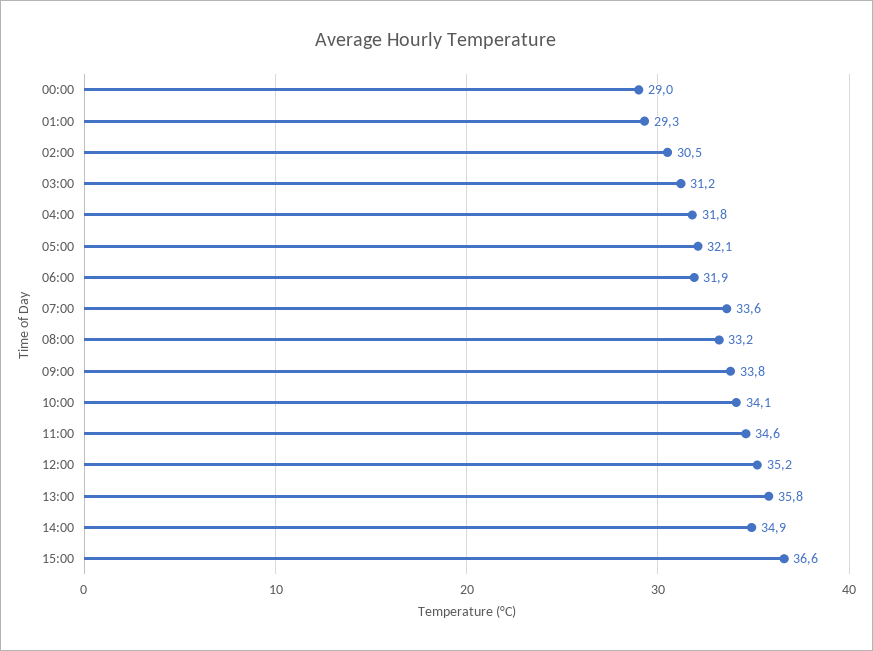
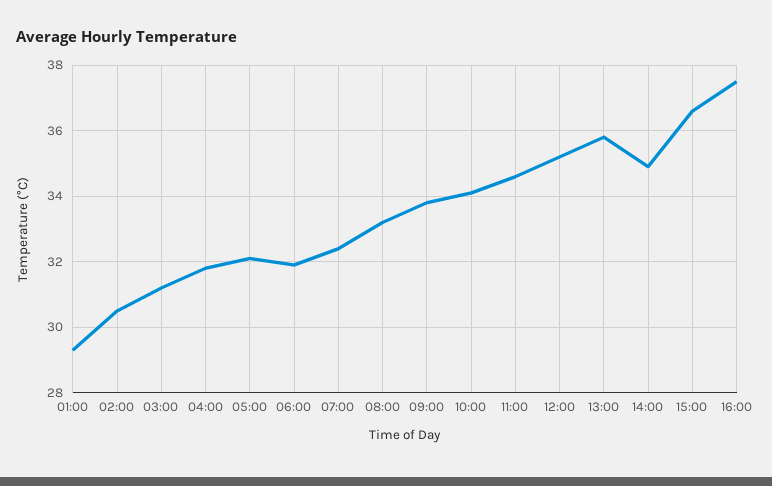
00:00: 29 -> none
07:00: 33.6 -> 32.5
16:00: none -> 37.5

